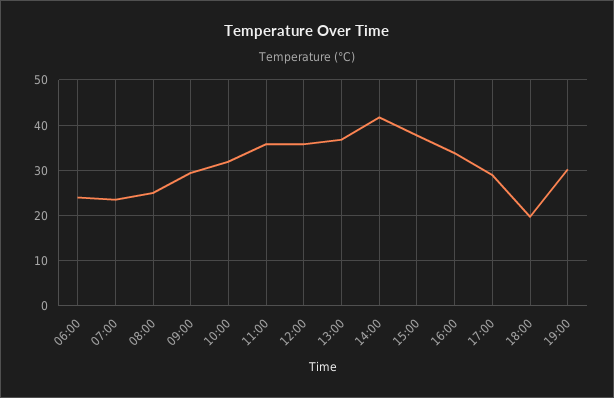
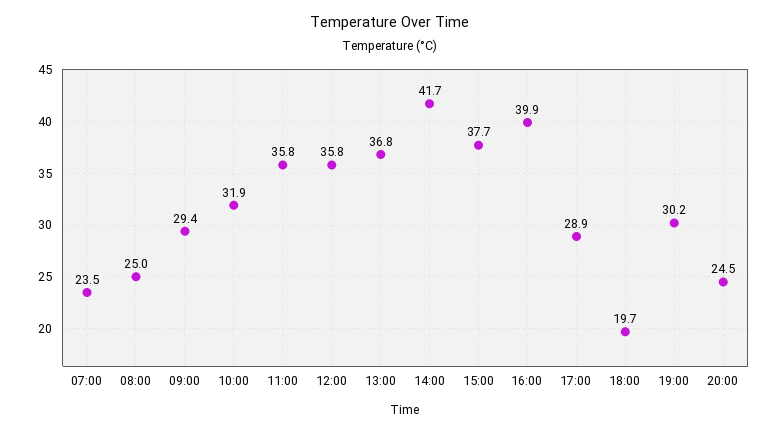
06:00: 24 -> none
16:00: 34 -> 39.9
20:00: none -> 24.5

